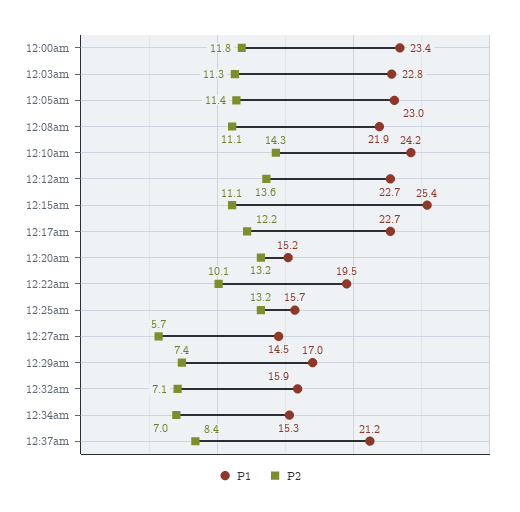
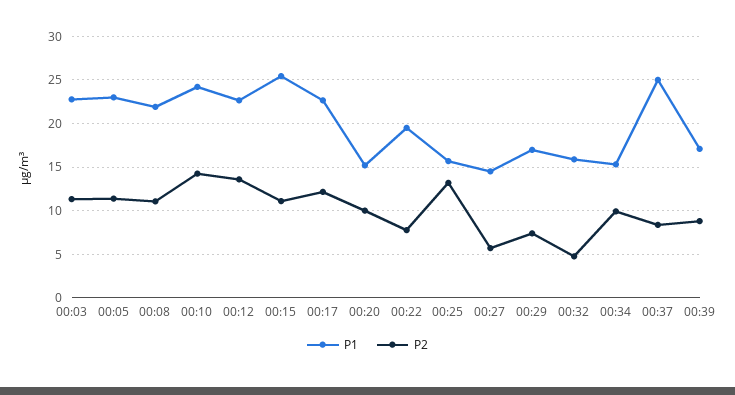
P1, 12:00am: 23.4 -> none
P2, 12:00am: 11.8 -> none
P2, 12:20am: 13.2 -> 10
P2, 12:22am: 10.1 -> 8
P2, 12:32am: 7.1 -> 5
P2, 12:34am: 7 -> 10
P1, 12:37am: 21.2 -> 25
P1, 00:39: none -> 17
P2, 00:39: none -> 9

